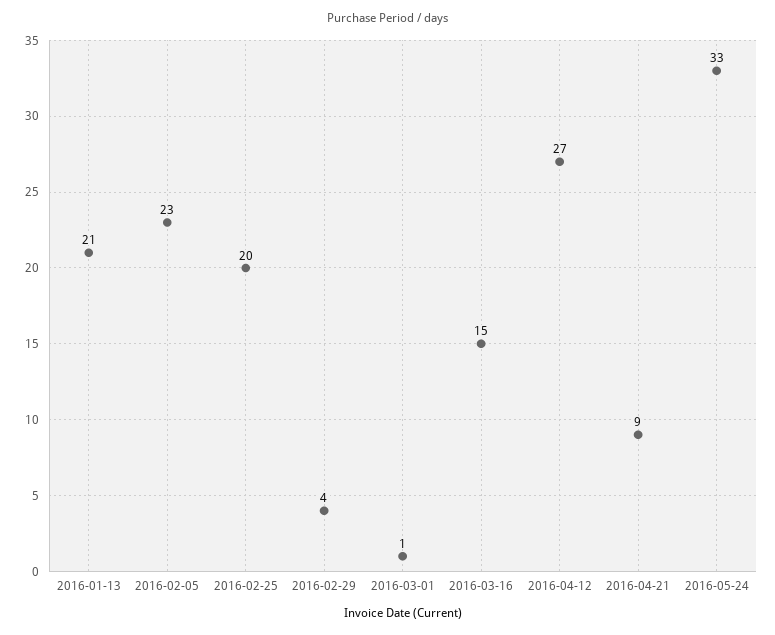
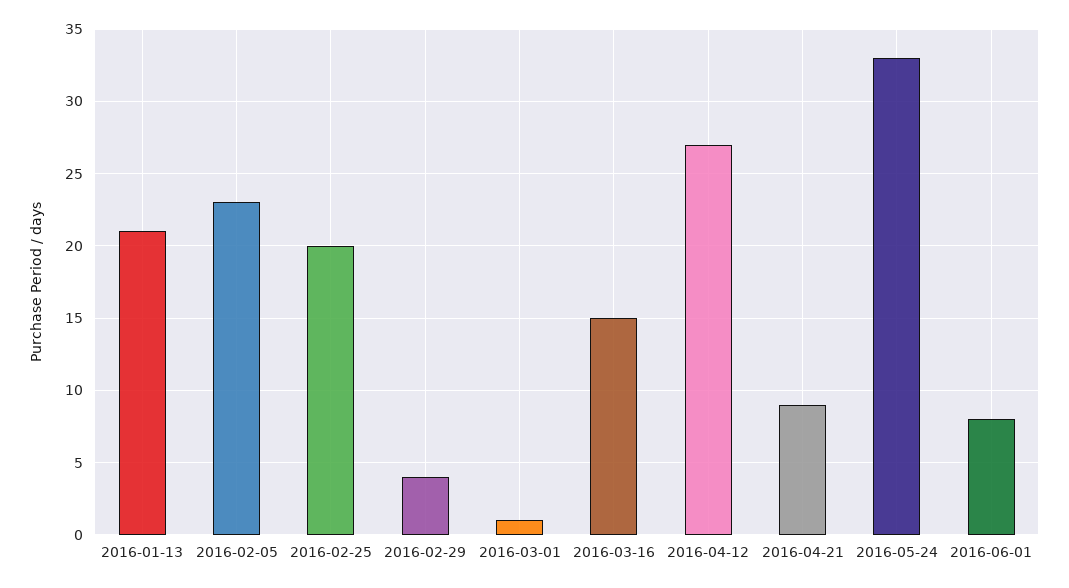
2016-06-01: none -> 8

